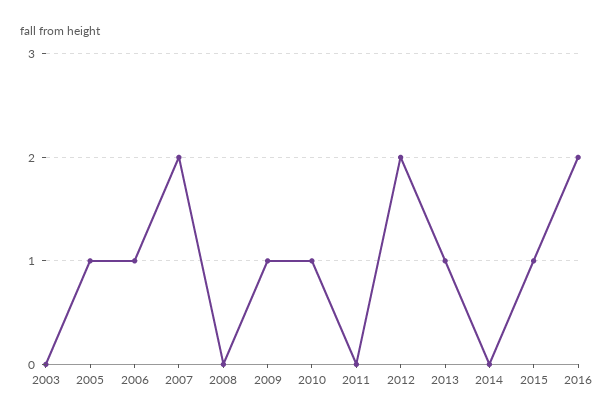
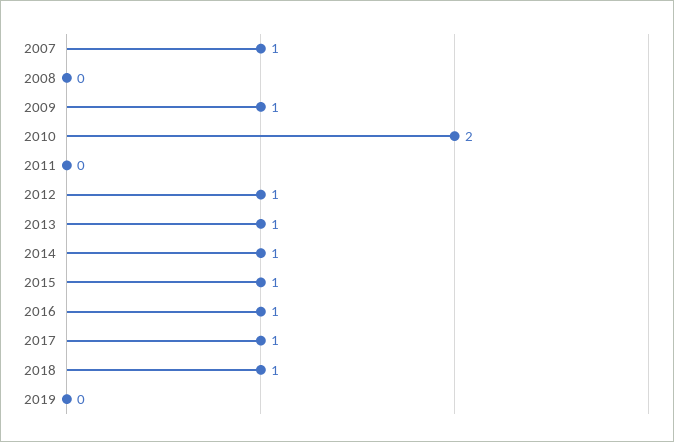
2003: 0 -> none
2005: 1 -> none
2006: 1 -> none
2007: 2 -> 1
2010: 1 -> 2
2012: 2 -> 1
2014: 0 -> 1
2016: 2 -> 1
2017: none -> 1
2018: none -> 1
2019: none -> 0

